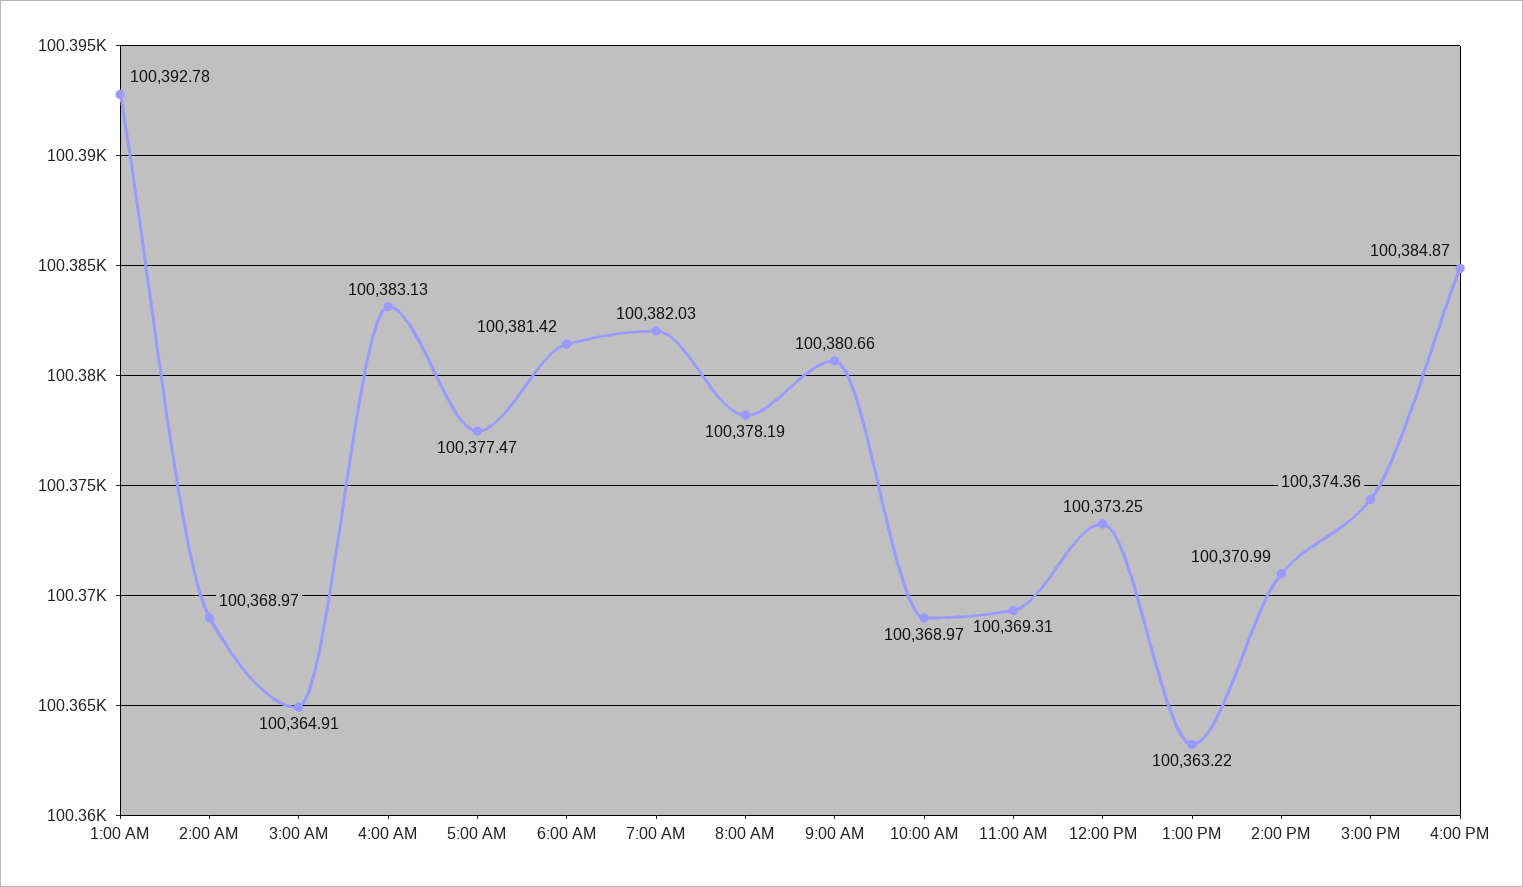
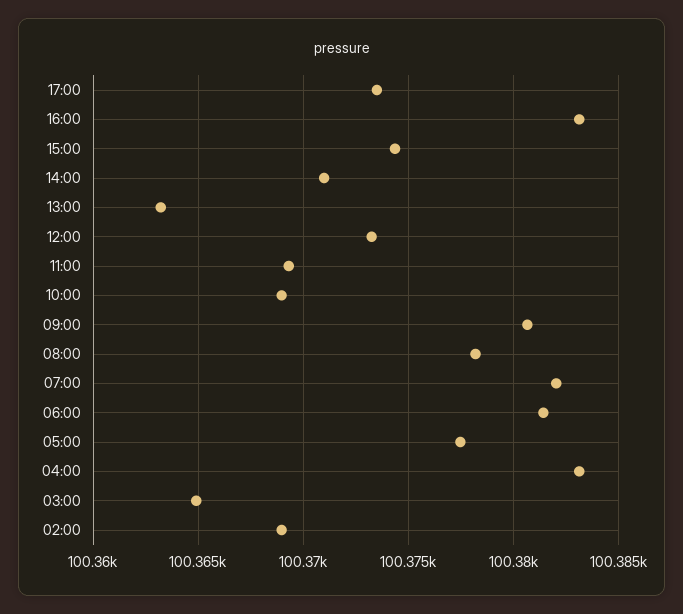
1:00 AM: 100392.78 -> none
4:00 PM: 100384.87 -> 100383
17:00: none -> 100373.5

